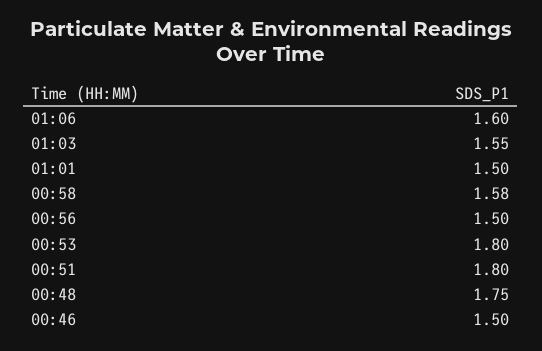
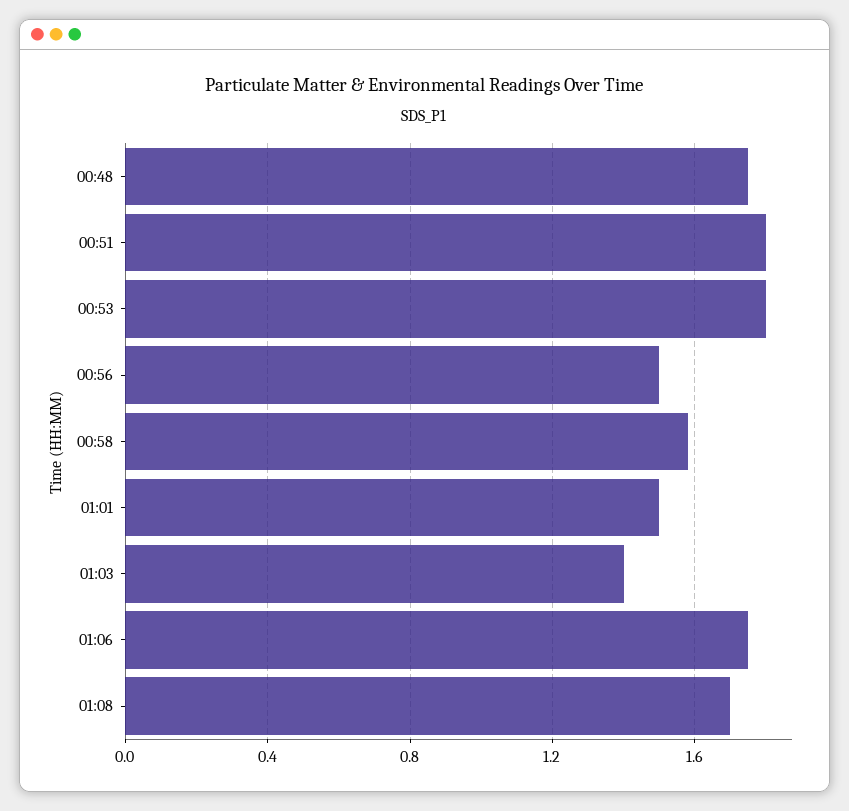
01:06: 1.6 -> 1.75
01:03: 1.55 -> 1.4
00:46: 1.5 -> none
01:08: none -> 1.7

